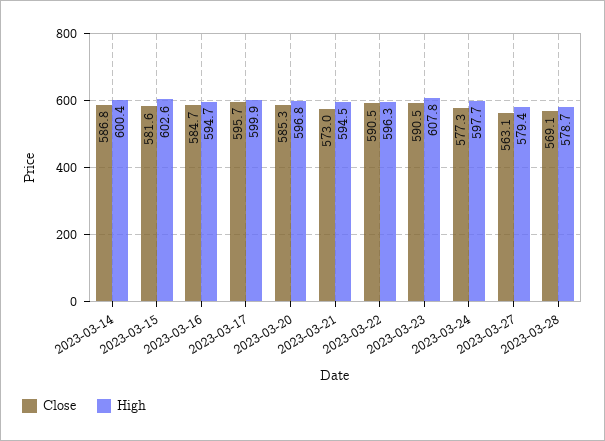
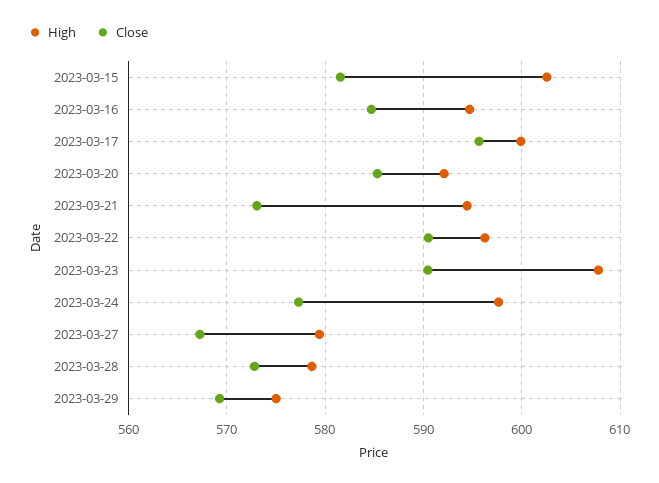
Close, 2023-03-14: 586.8 -> none
High, 2023-03-14: 600.4 -> none
High, 2023-03-20: 596.8 -> 592
Close, 2023-03-27: 563.1 -> 567
Close, 2023-03-28: 569.1 -> 573
High, 2023-03-29: none -> 575
Close, 2023-03-29: none -> 569

